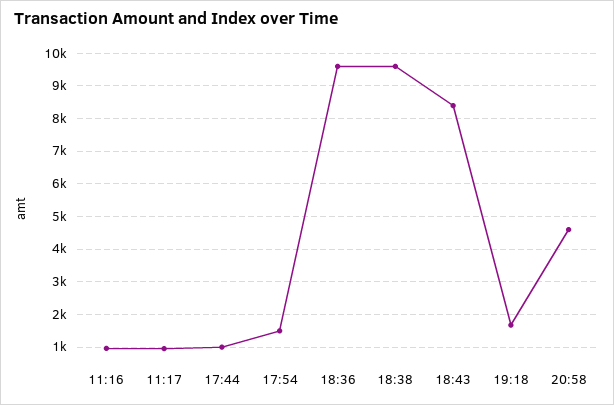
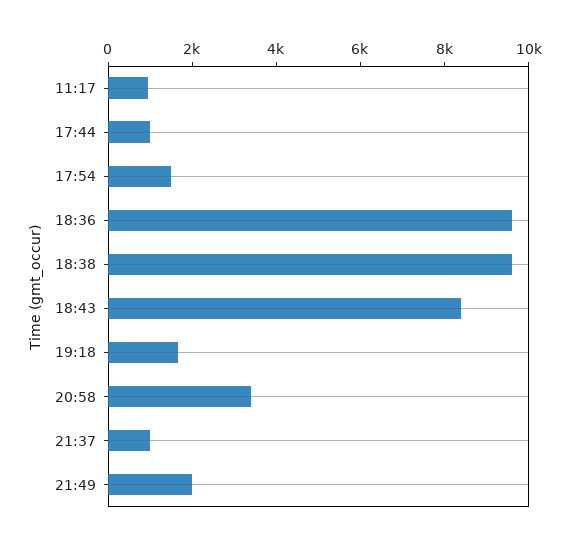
11:16: 1000 -> none
20:58: 4600 -> 3500
21:37: none -> 1000
21:49: none -> 2000

